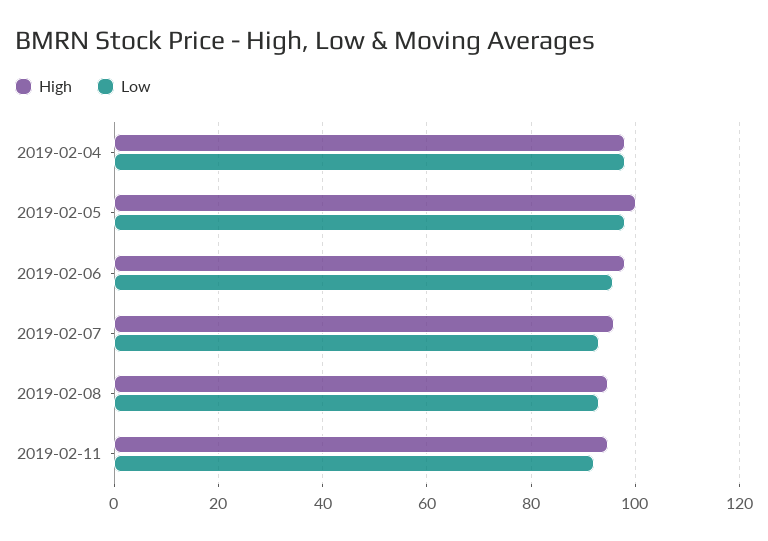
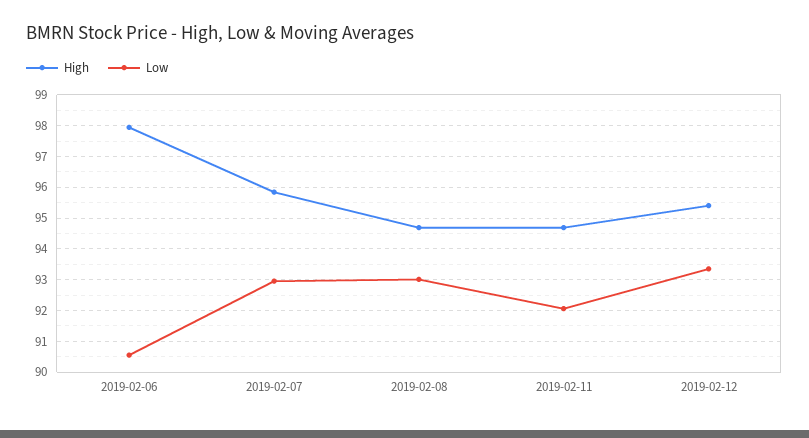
High, 2019-02-04: 98 -> none
Low, 2019-02-04: 98 -> none
High, 2019-02-05: 100 -> none
Low, 2019-02-05: 98 -> none
Low, 2019-02-06: 96 -> 90.6
High, 2019-02-12: none -> 95.4
Low, 2019-02-12: none -> 93.4

